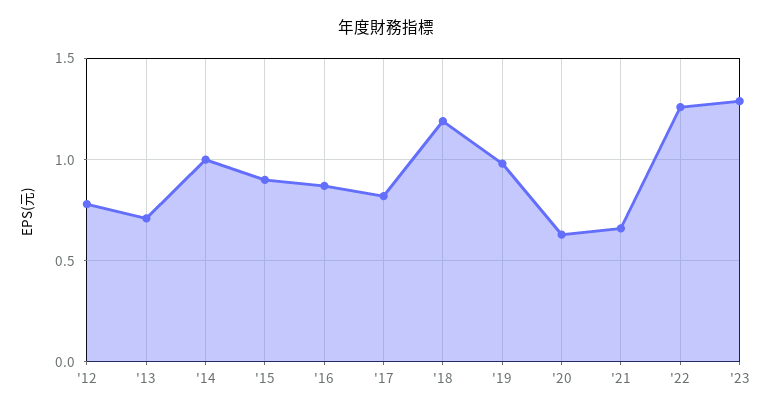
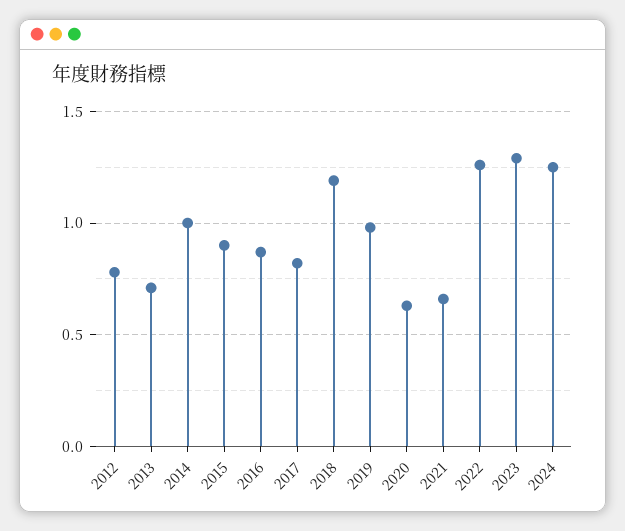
2024: none -> 1.25

